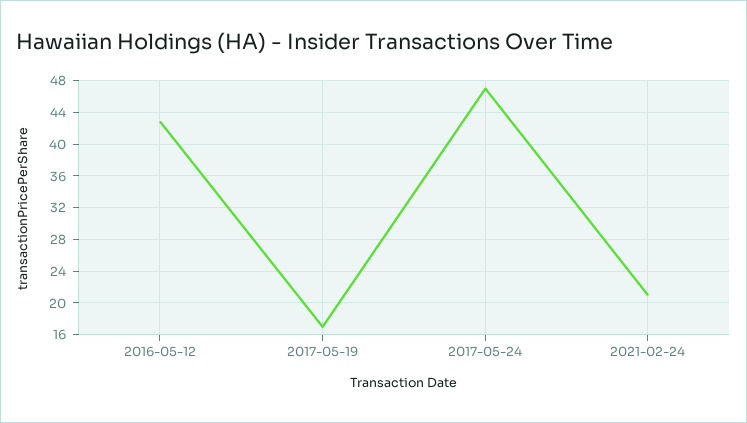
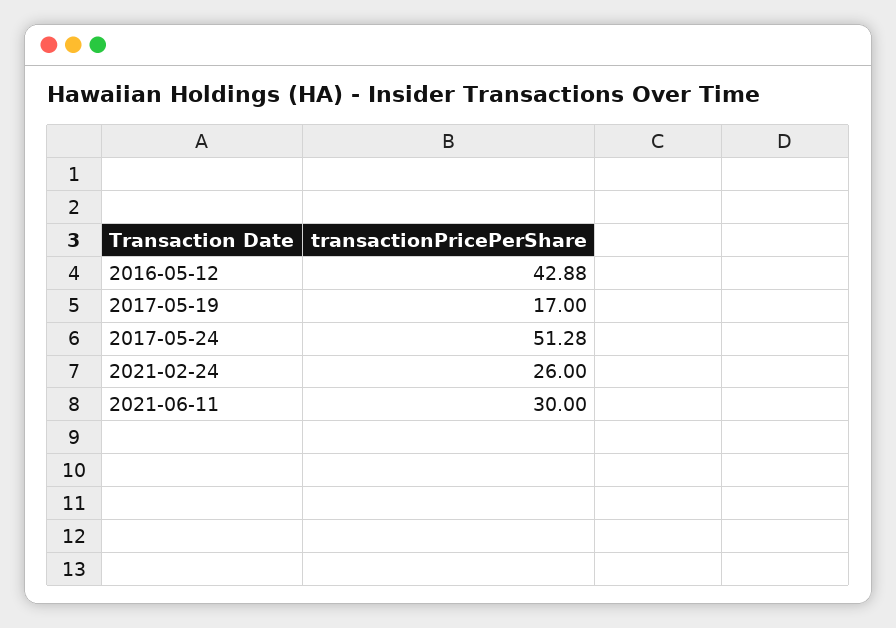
2017-05-24: 47 -> 51.28
2021-02-24: 21 -> 26
2021-06-11: none -> 30

